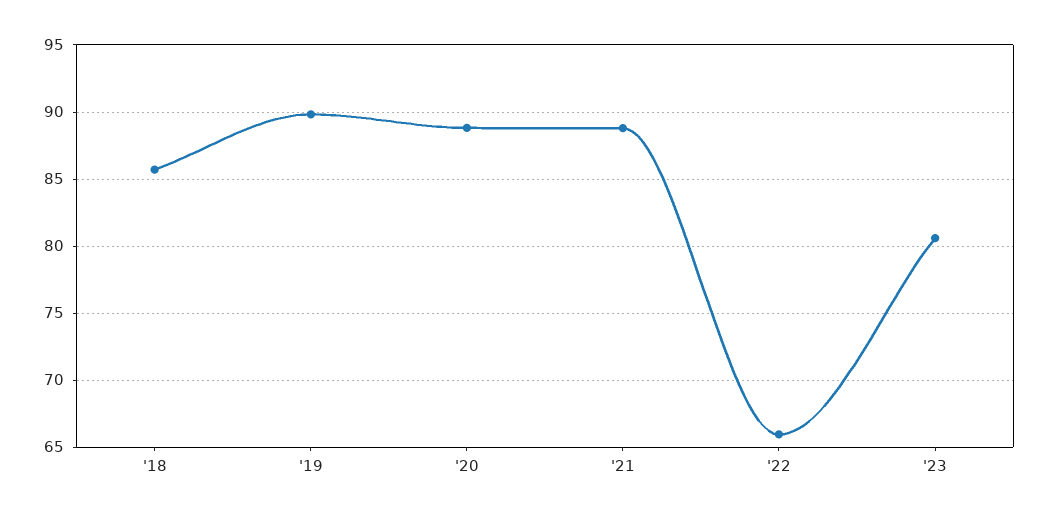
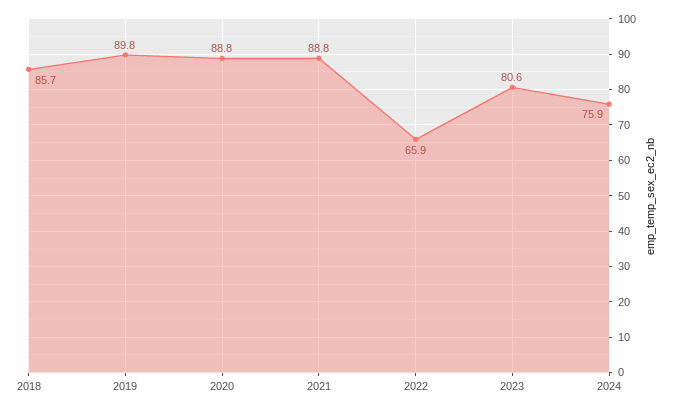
2024: none -> 75.9

